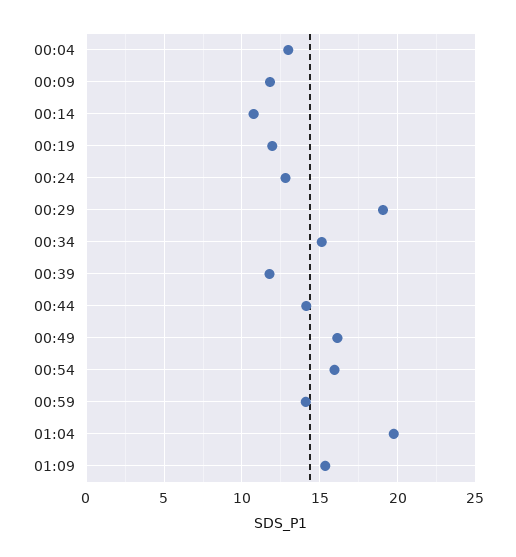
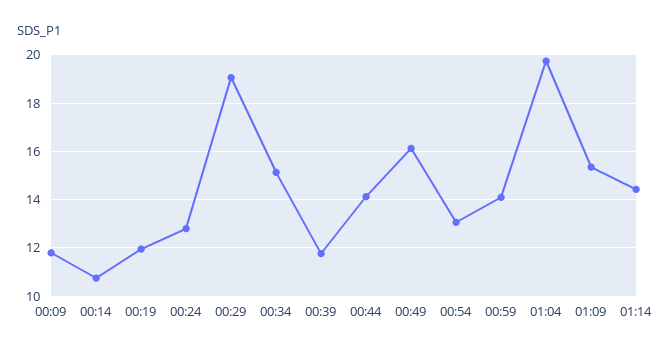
00:04: 13 -> none
00:54: 16 -> 13
01:14: none -> 14.5

